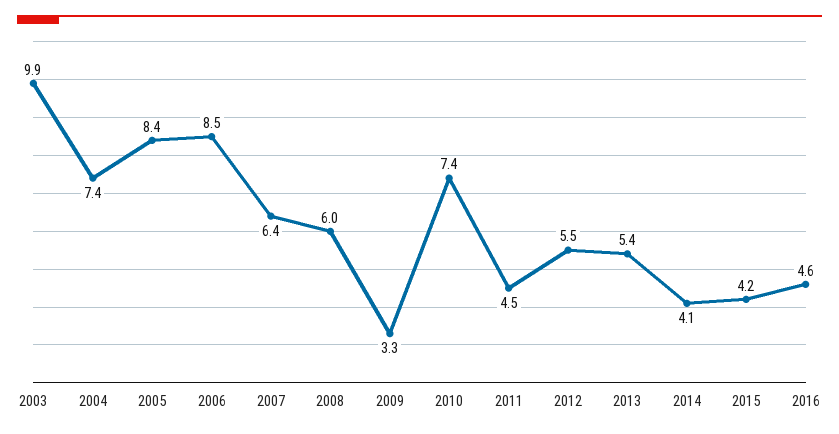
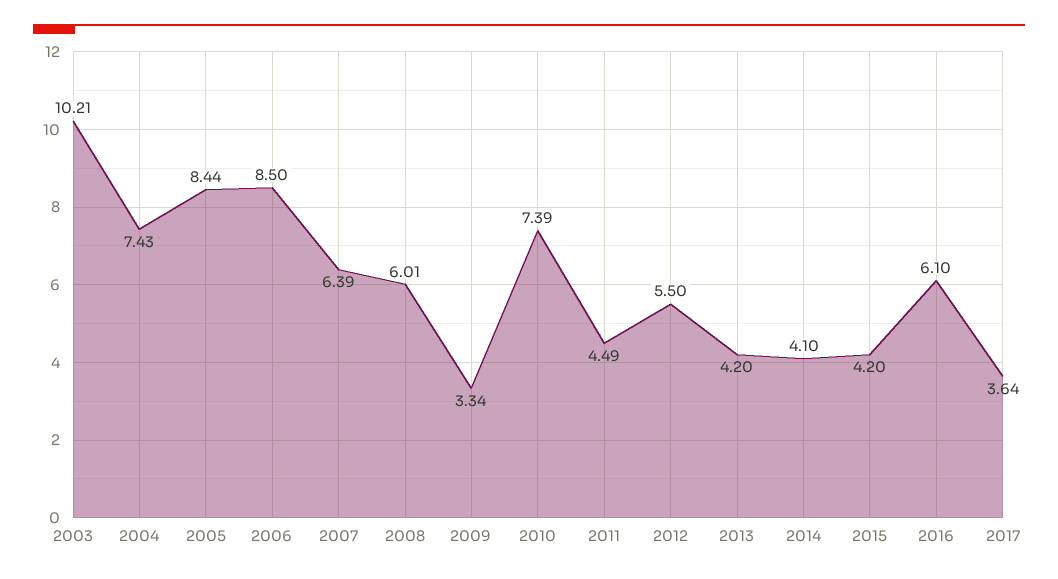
2003: 9.9 -> 10.21
2013: 5.4 -> 4.2
2016: 4.6 -> 6.1
2017: none -> 3.64

